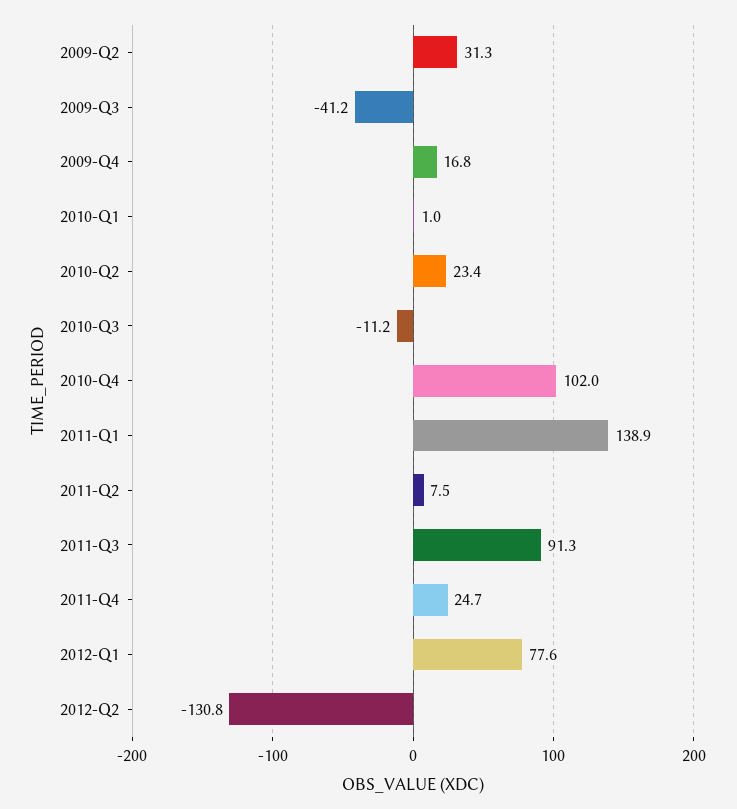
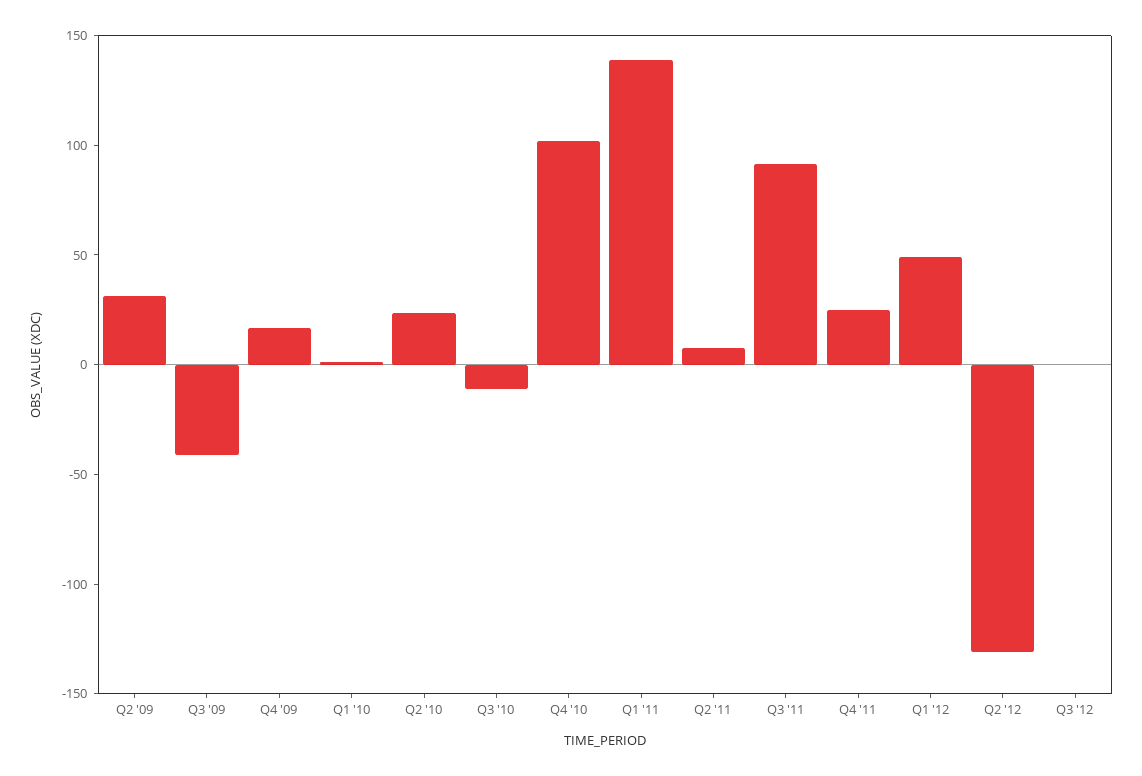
2012-Q1: 77.6 -> 50
Q3 '12: none -> 0

